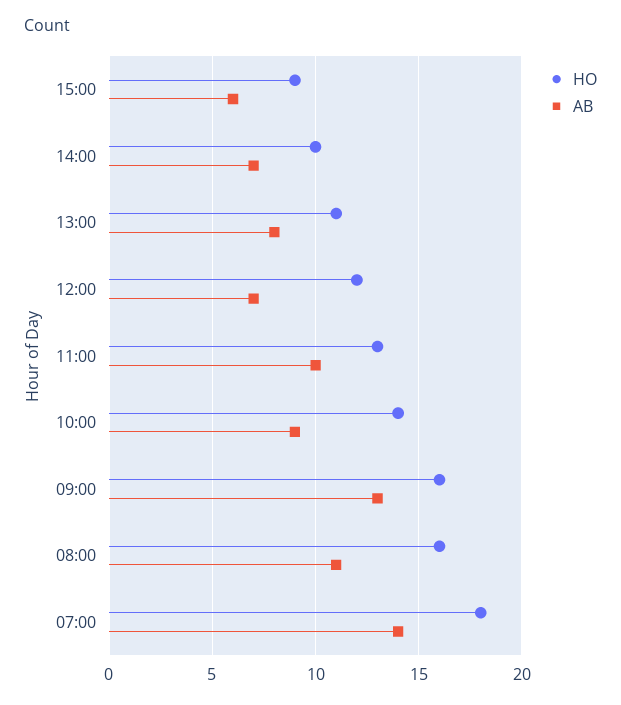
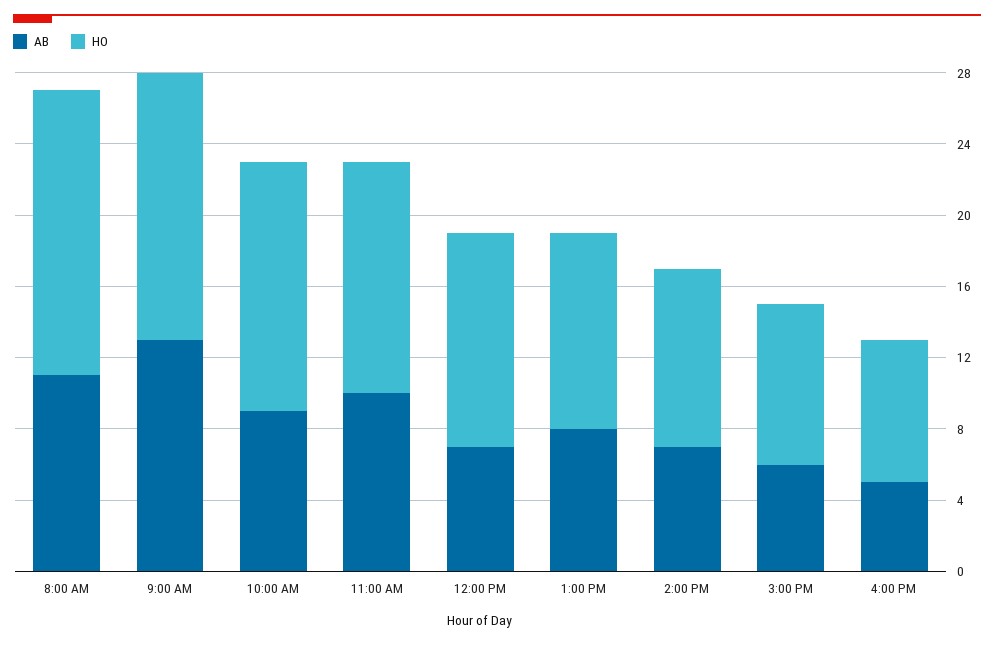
HO, 09:00: 16 -> 15
HO, 07:00: 18 -> none
AB, 07:00: 14 -> none
AB, 4:00 PM: none -> 5
HO, 4:00 PM: none -> 8

